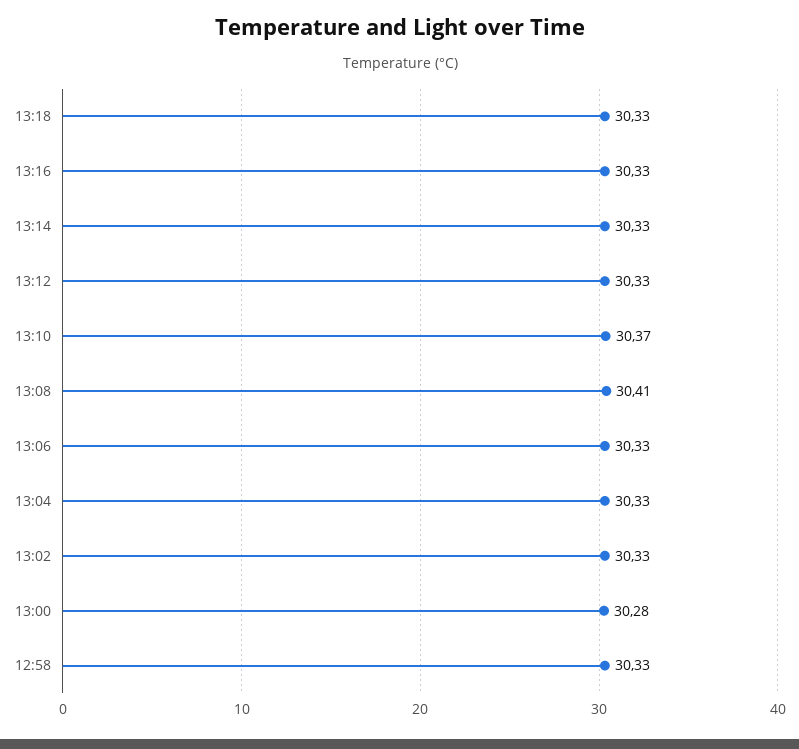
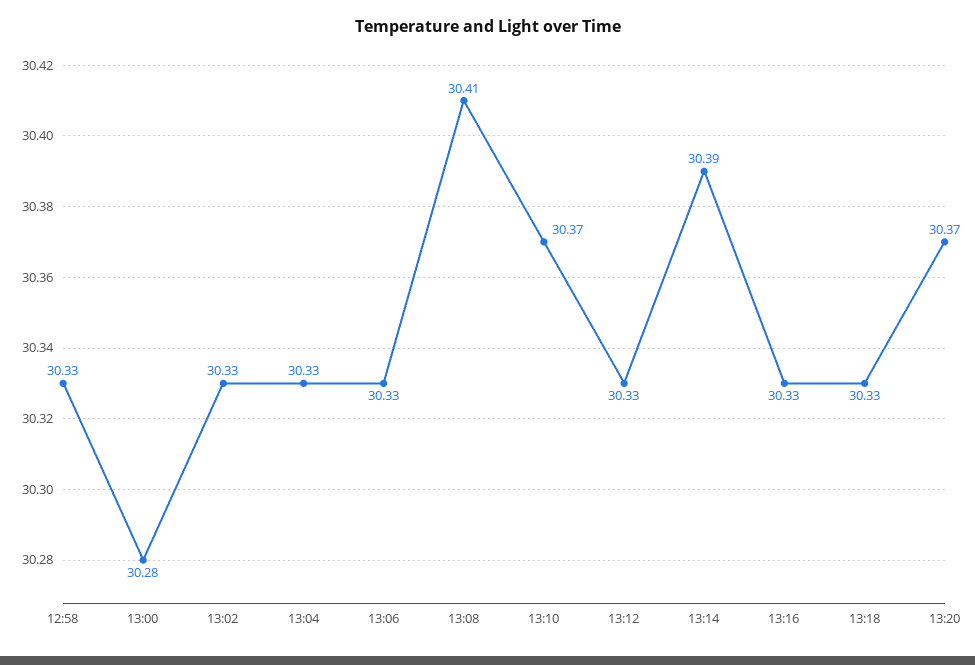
13:14: 30.33 -> 30.39
13:20: none -> 30.37

